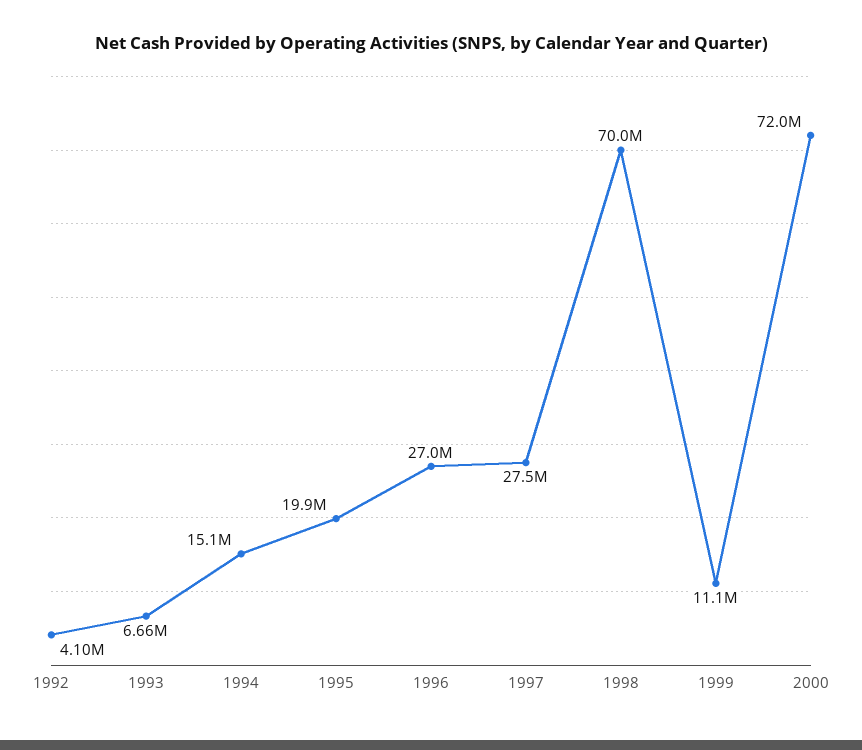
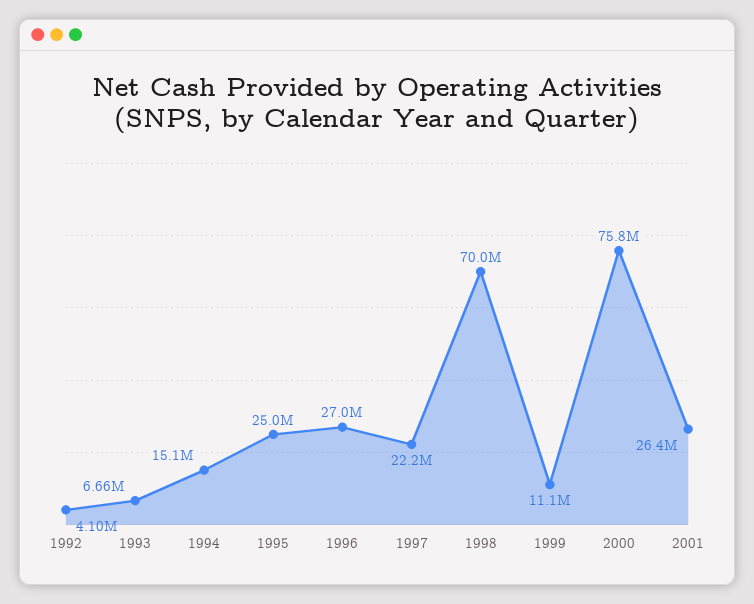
1995: 19900000 -> 25000000
1997: 27500000 -> 22200000
2000: 72000000 -> 75800000
2001: none -> 26400000

